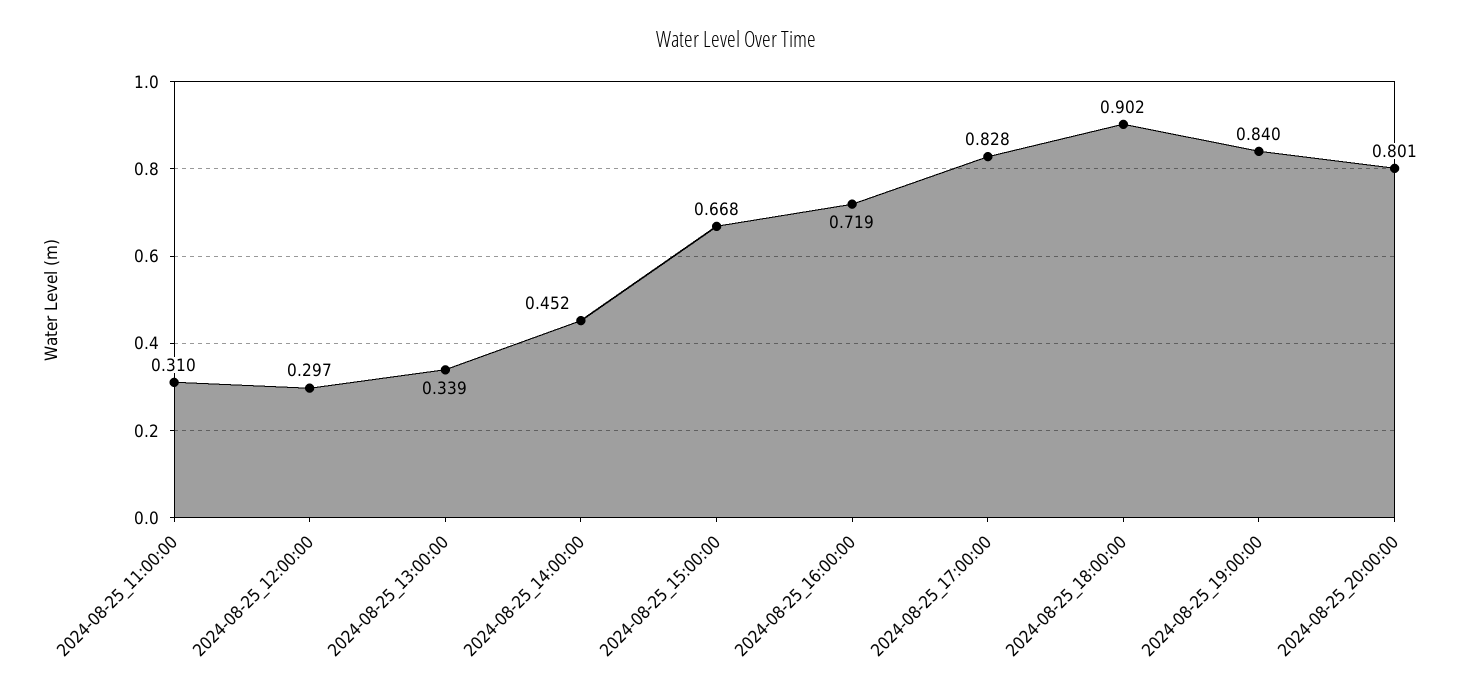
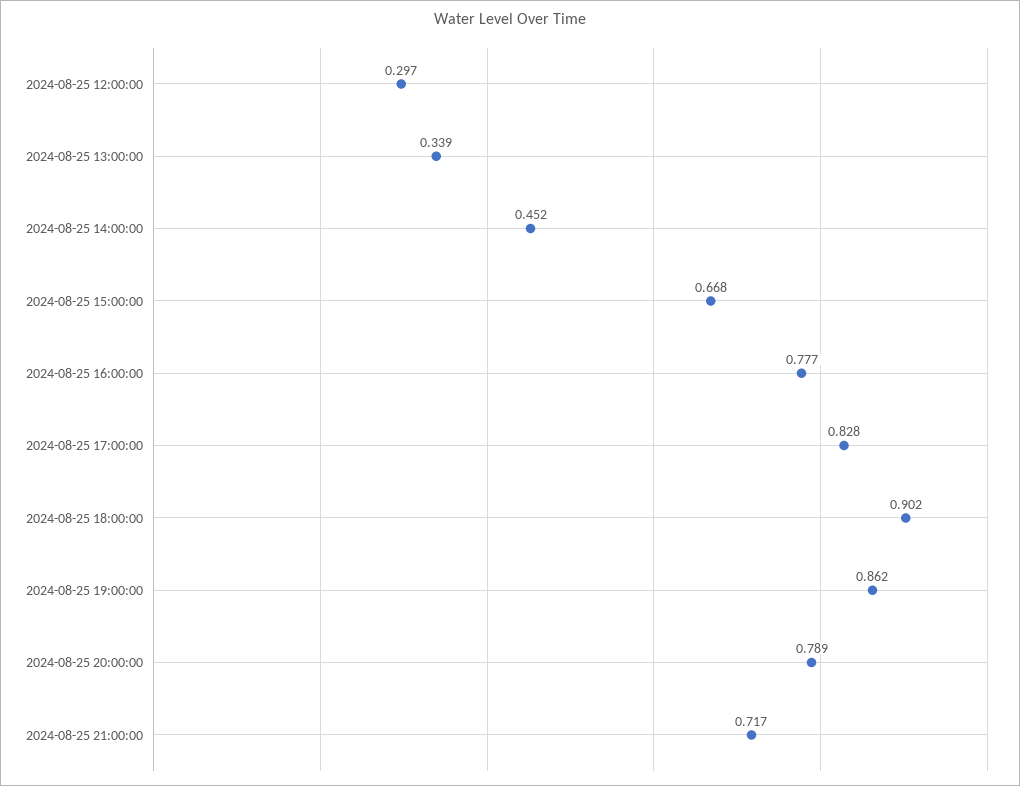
2024-08-25_11:00:00: 0.31 -> none
2024-08-25_16:00:00: 0.719 -> 0.777
2024-08-25_19:00:00: 0.84 -> 0.862
2024-08-25_20:00:00: 0.801 -> 0.789
2024-08-25 21:00:00: none -> 0.717

